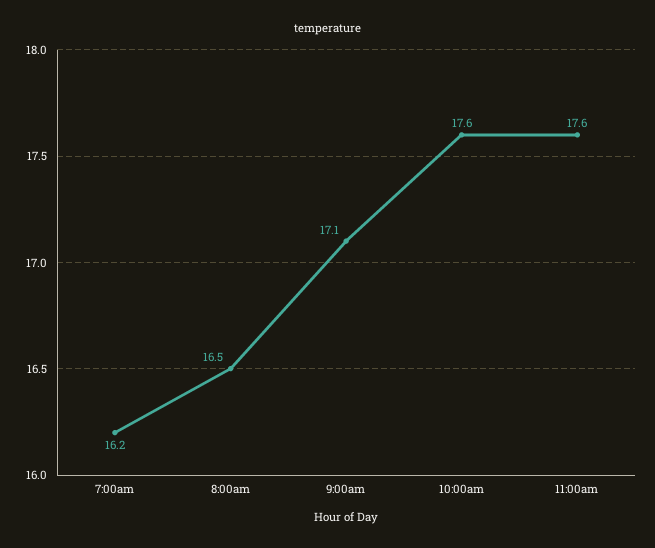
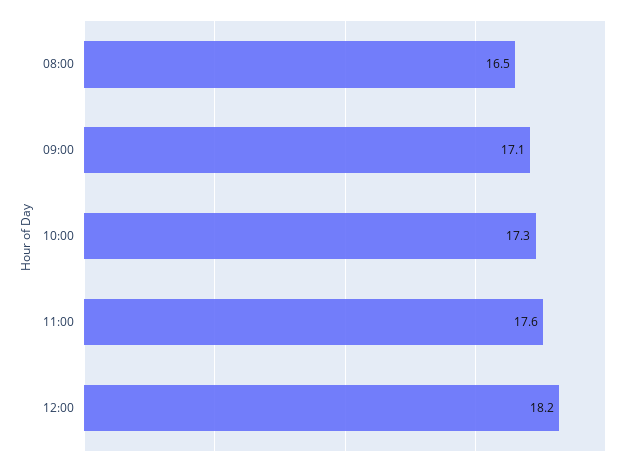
7:00am: 16.2 -> none
10:00am: 17.6 -> 17.3
12:00: none -> 18.2

